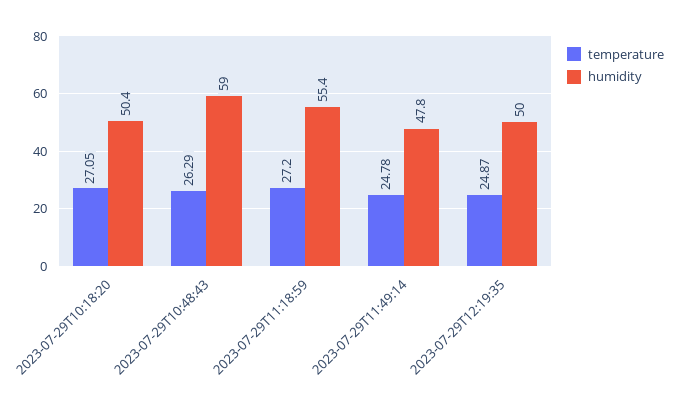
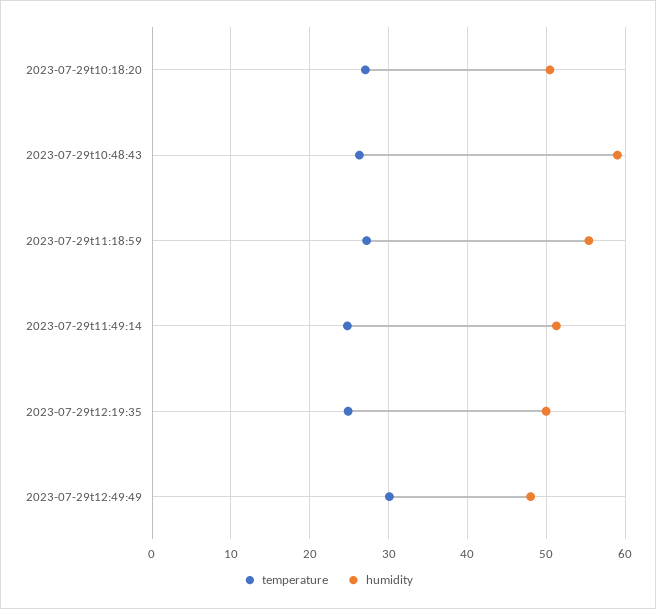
humidity, 2023-07-29T11:49:14: 47.8 -> 51
temperature, 2023-07-29t12:49:49: none -> 30
humidity, 2023-07-29t12:49:49: none -> 48

